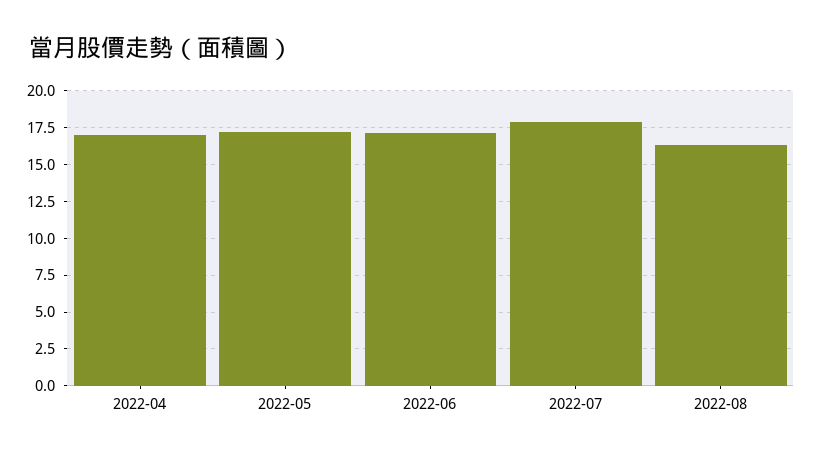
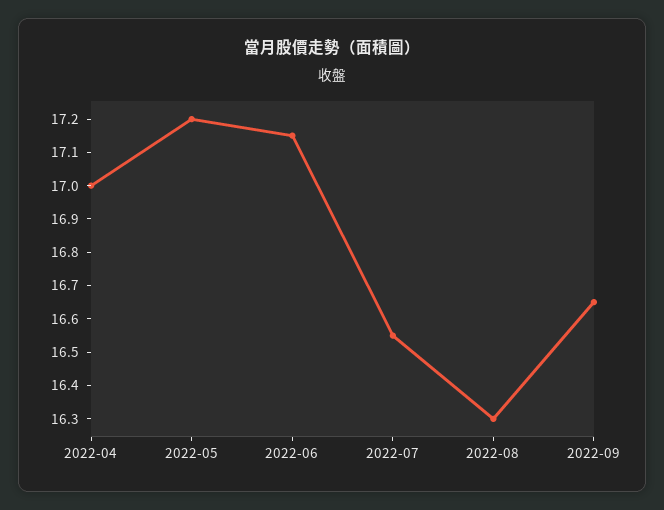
2022-07: 18 -> 16.55
2022-09: none -> 16.65

